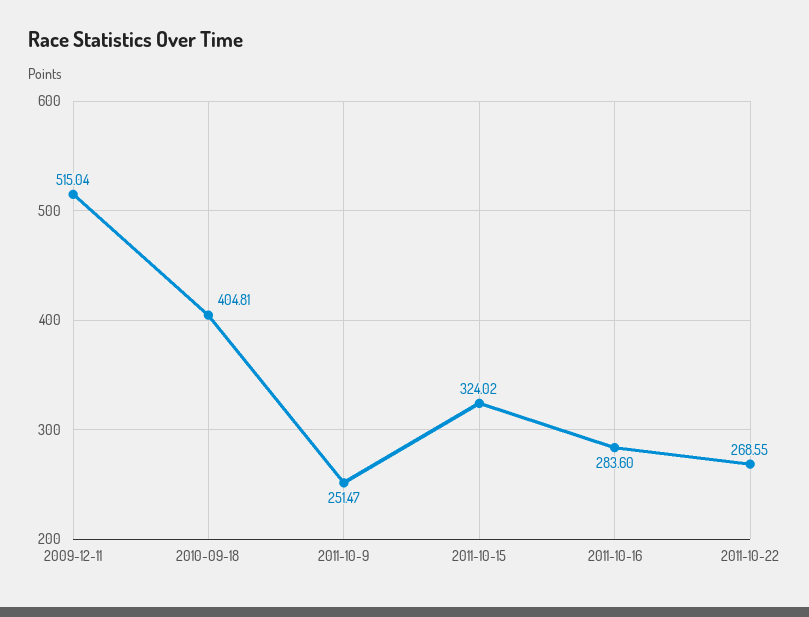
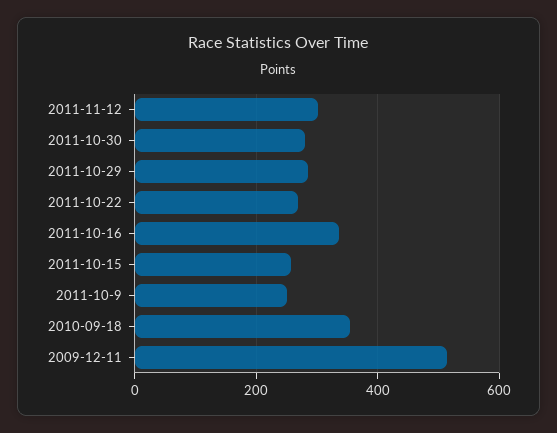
2010-09-18: 404.81 -> 360
2011-10-15: 324.02 -> 260
2011-10-16: 283.6 -> 340
2011-11-12: none -> 300
2011-10-30: none -> 280
2011-10-29: none -> 280

